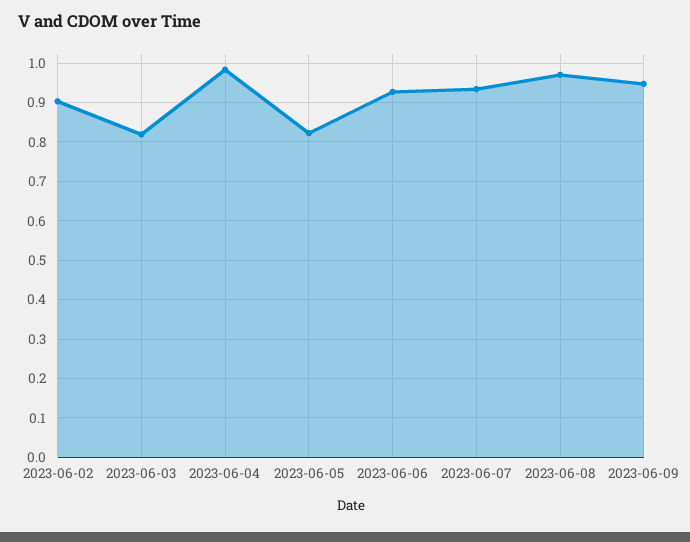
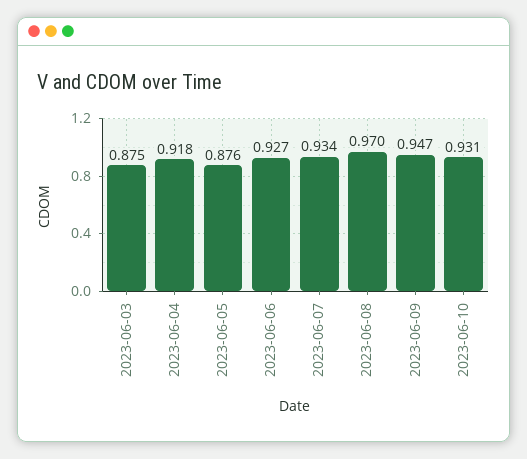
2023-06-02: 0.9 -> none
2023-06-03: 0.82 -> 0.875
2023-06-04: 0.98 -> 0.918
2023-06-05: 0.82 -> 0.876
2023-06-10: none -> 0.931

